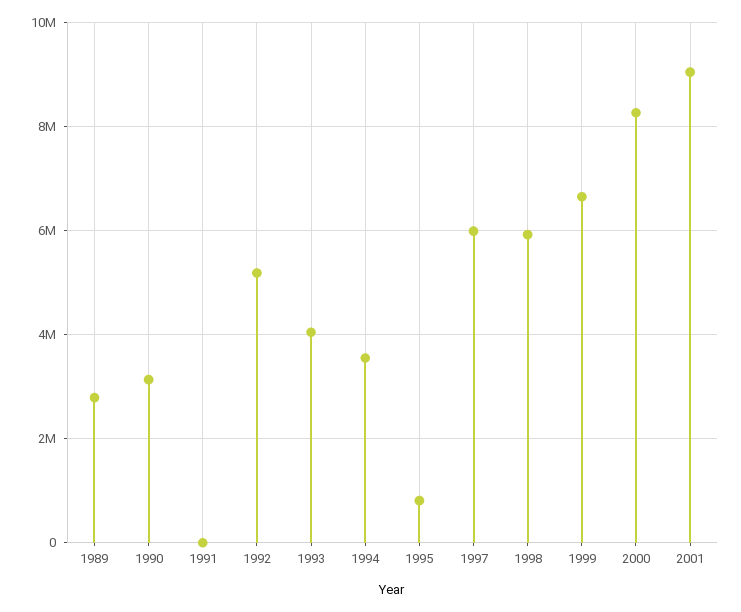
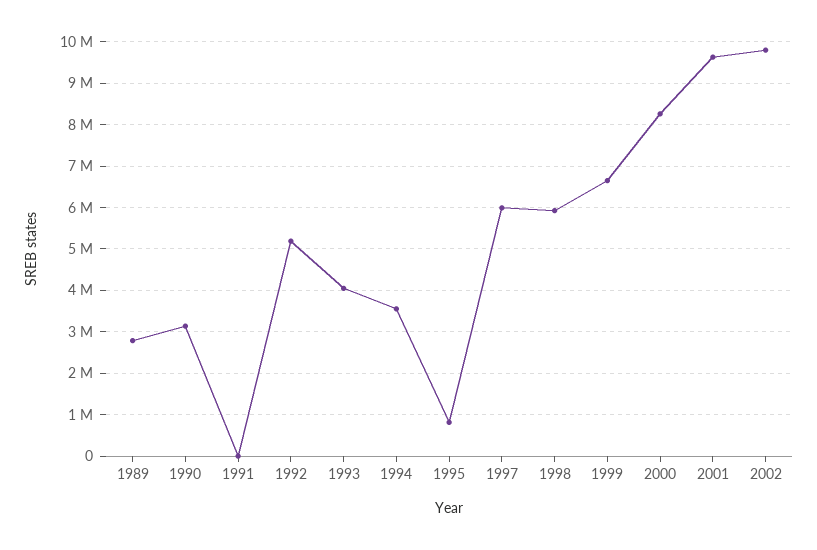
2001: 9000000 -> 9600000
2002: none -> 9800000

